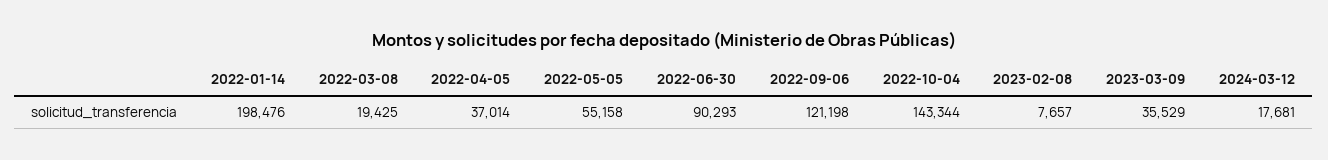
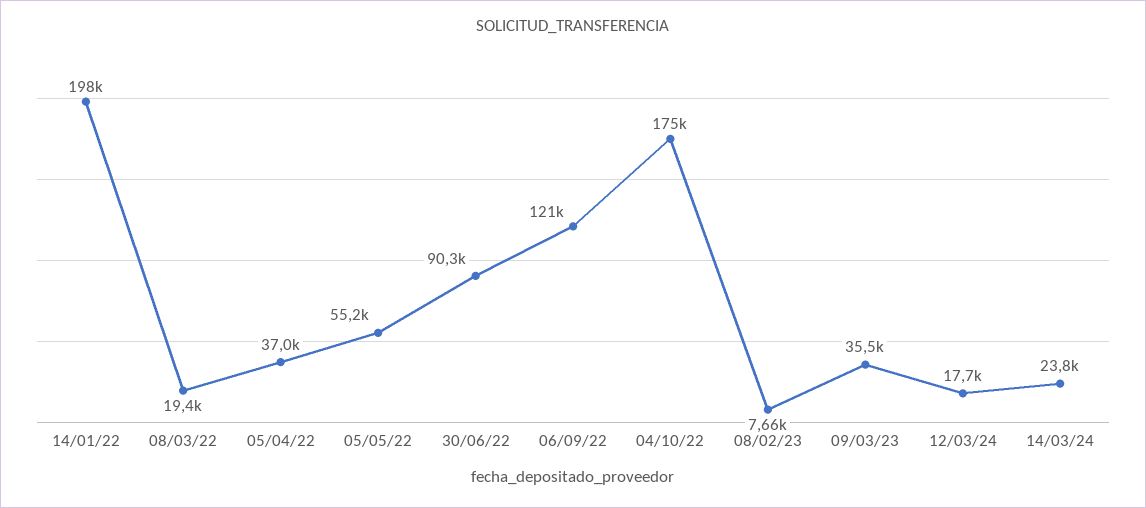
2022-10-04: 143344 -> 175000
14/03/24: none -> 23800

